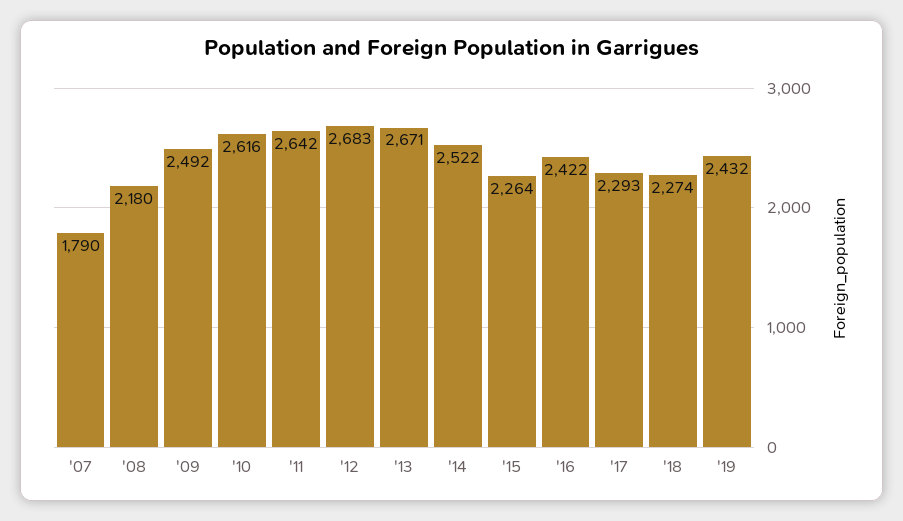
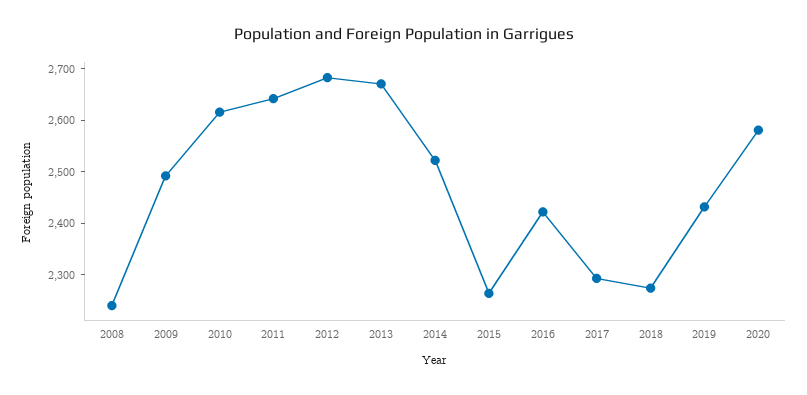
'07: 1790 -> none
'08: 2180 -> 2240
2020: none -> 2580

